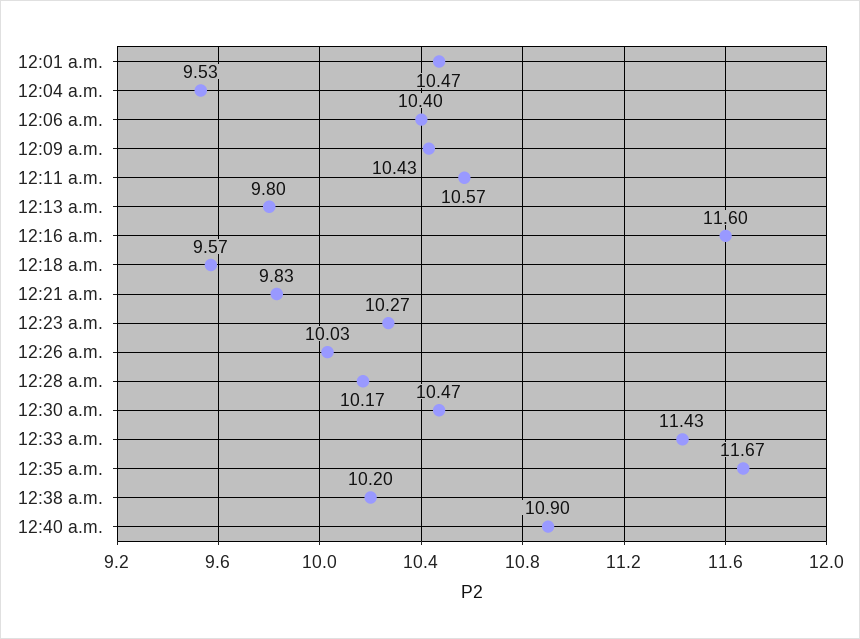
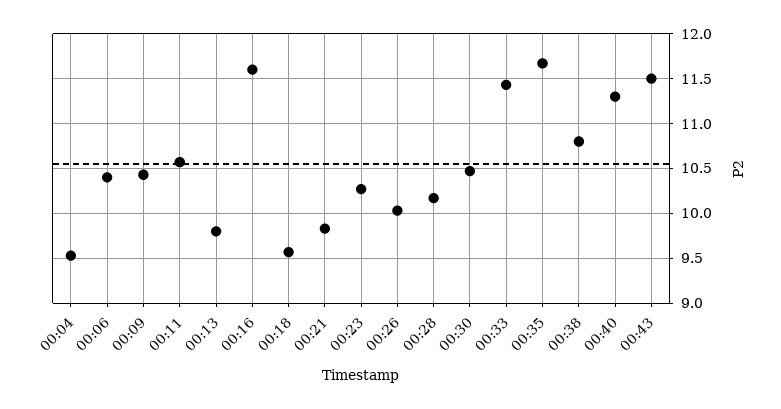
12:01 a.m.: 10.47 -> none
12:38 a.m.: 10.2 -> 10.8
12:40 a.m.: 10.9 -> 11.3
00:43: none -> 11.5

